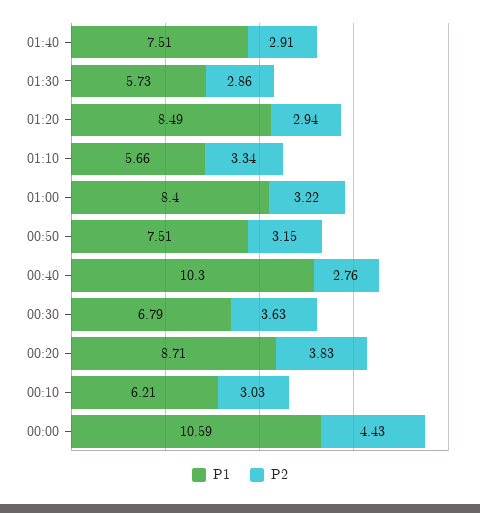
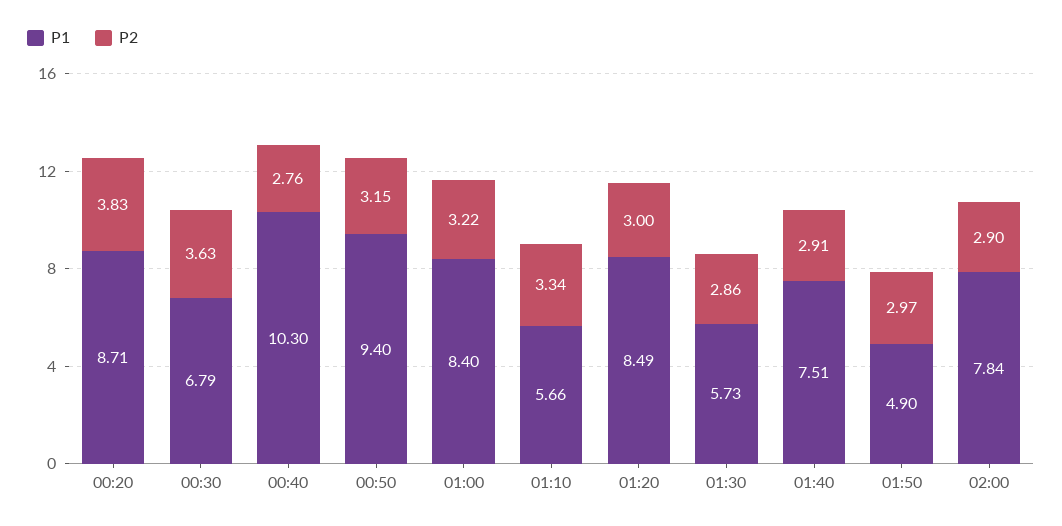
P2, 01:20: 2.94 -> 3
P1, 00:50: 7.51 -> 9.4
P1, 00:10: 6.21 -> none
P2, 00:10: 3.03 -> none
P1, 00:00: 10.59 -> none
P2, 00:00: 4.43 -> none
P1, 01:50: none -> 4.9
P2, 01:50: none -> 2.97
P1, 02:00: none -> 7.84
P2, 02:00: none -> 2.9

